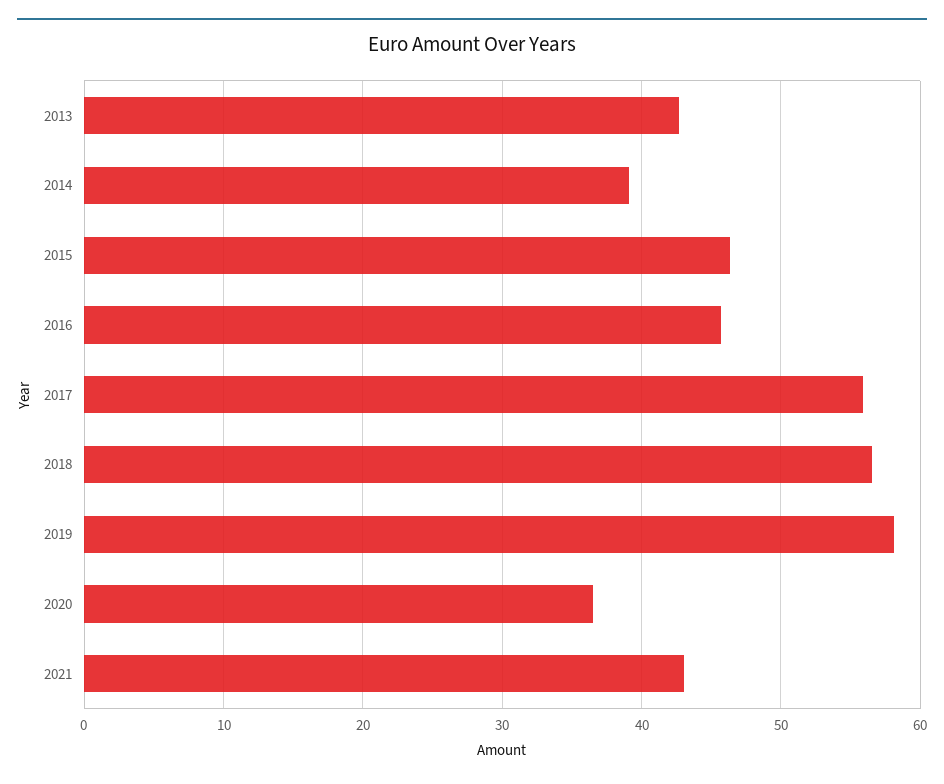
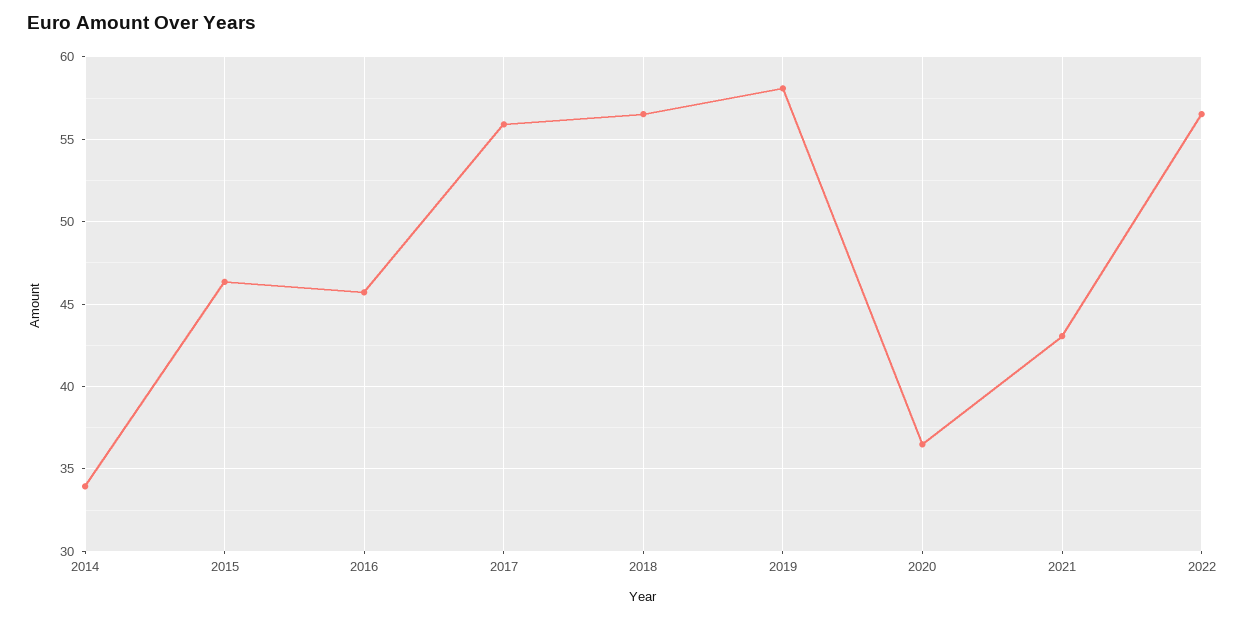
2013: 43 -> none
2014: 39 -> 34
2022: none -> 56.5

